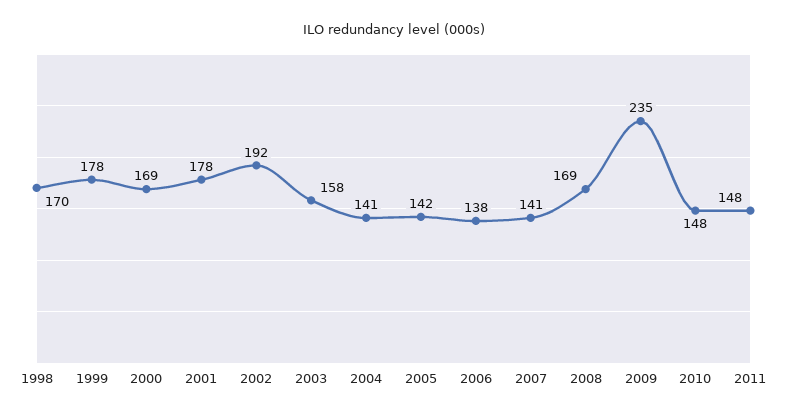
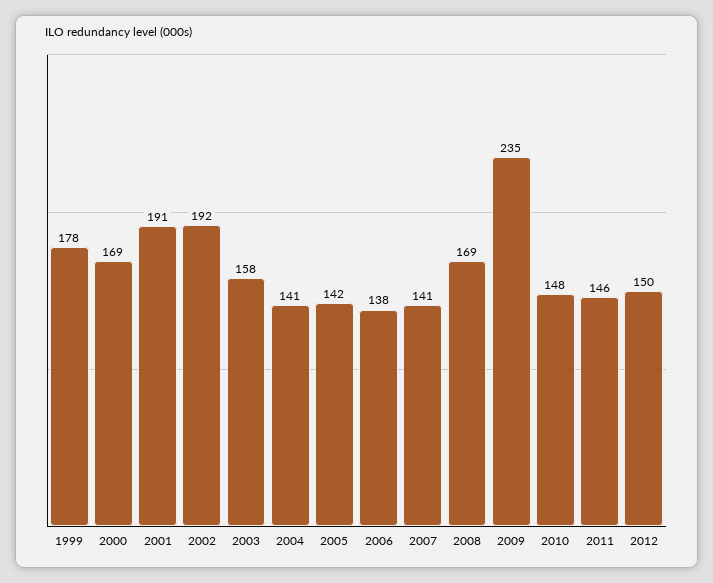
1998: 170 -> none
2001: 178 -> 191
2011: 148 -> 146
2012: none -> 150

